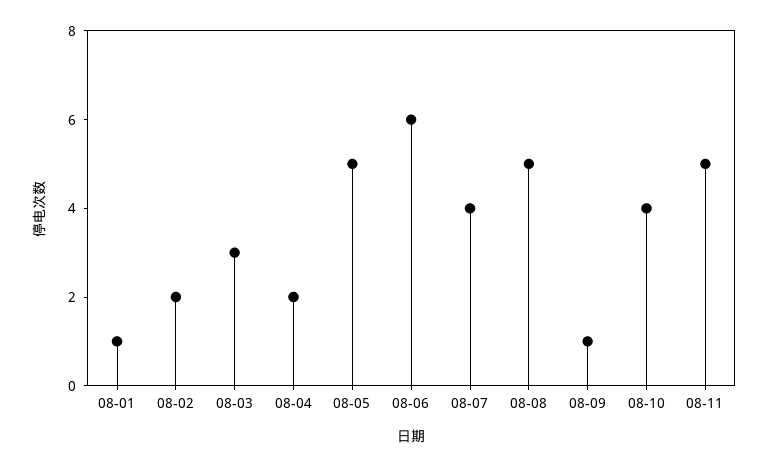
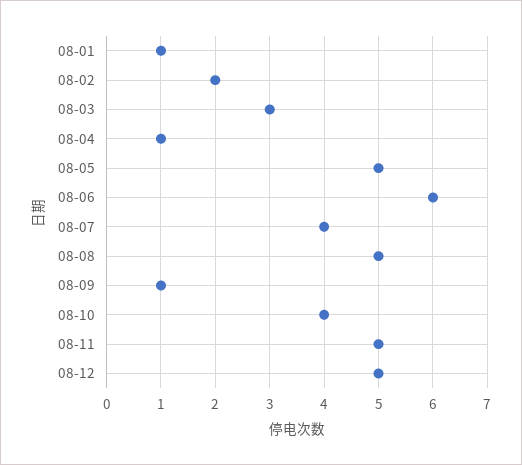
08-04: 2 -> 1
08-12: none -> 5

